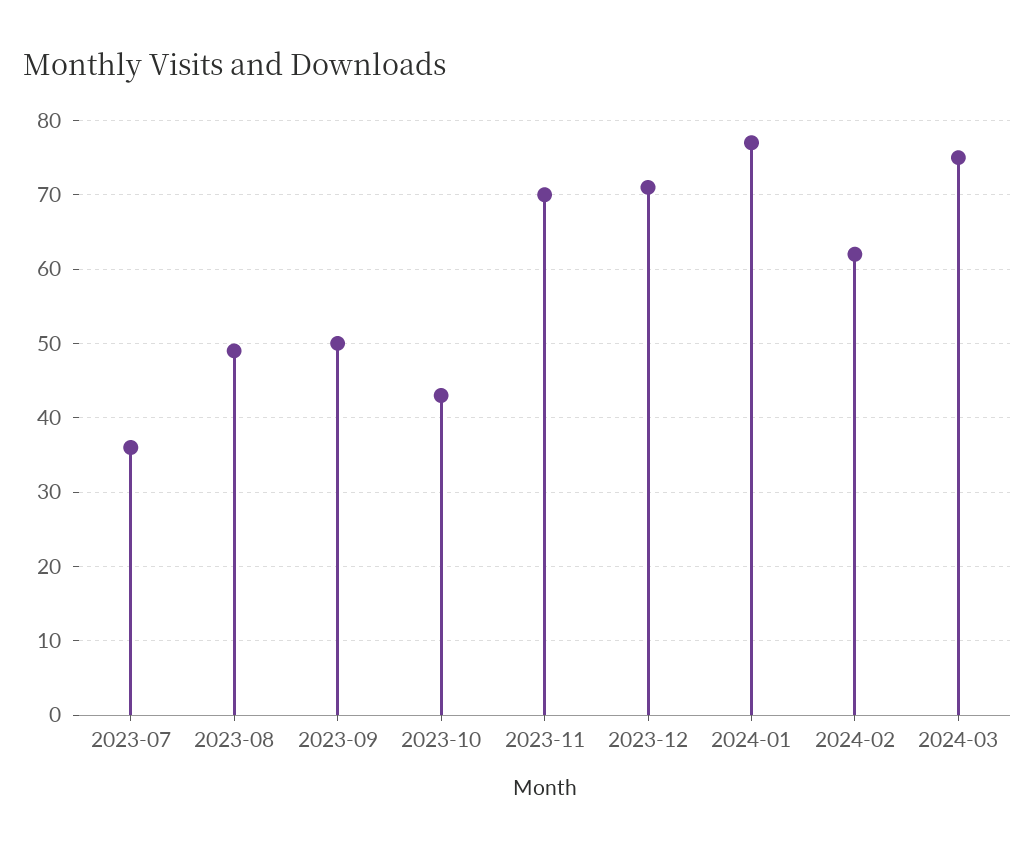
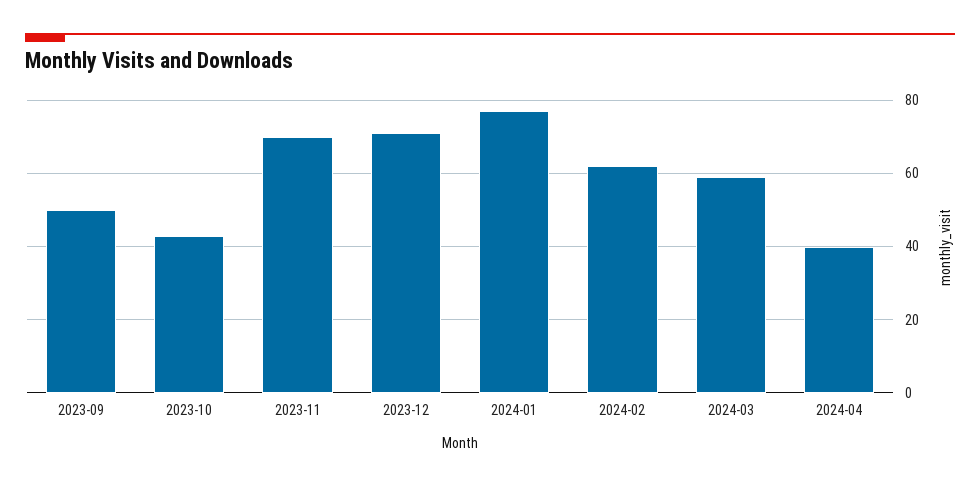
2023-07: 36 -> none
2023-08: 49 -> none
2024-03: 75 -> 60
2024-04: none -> 40

